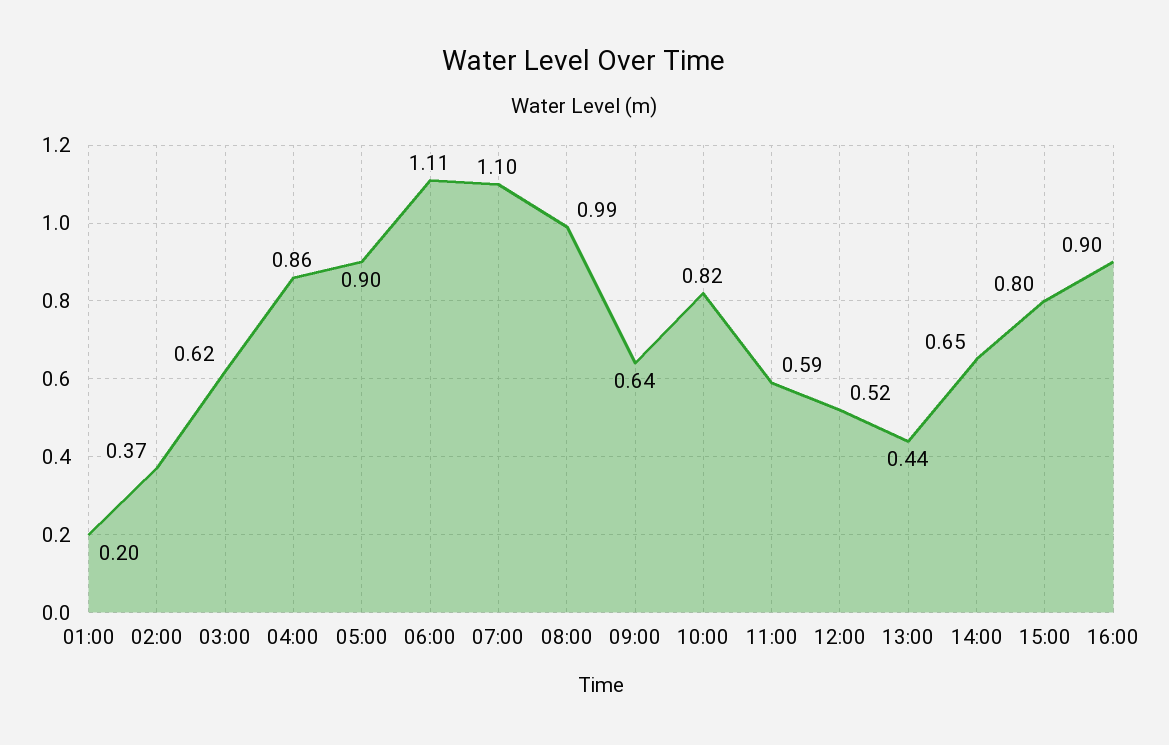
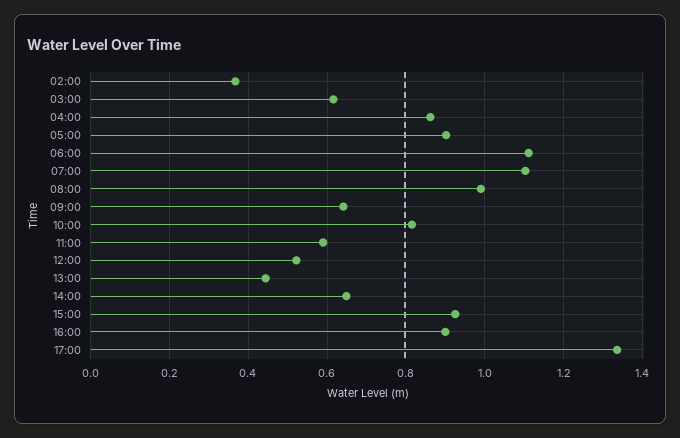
01:00: 0.2 -> none
15:00: 0.8 -> 0.92
17:00: none -> 1.34

